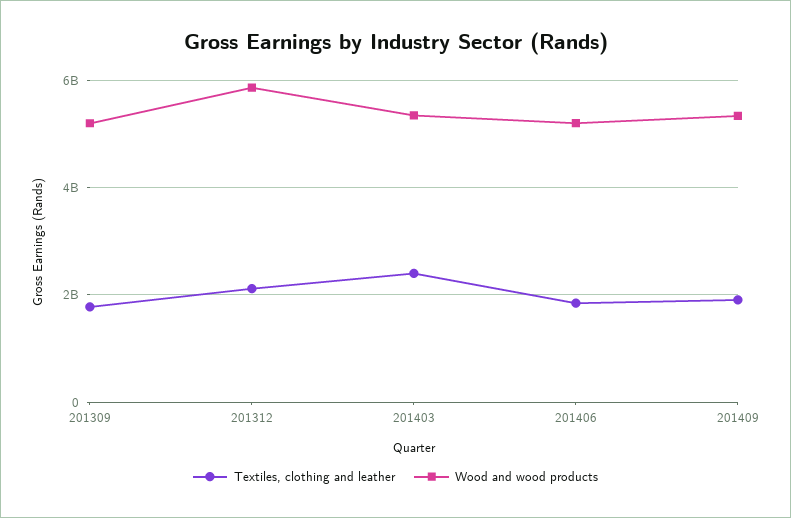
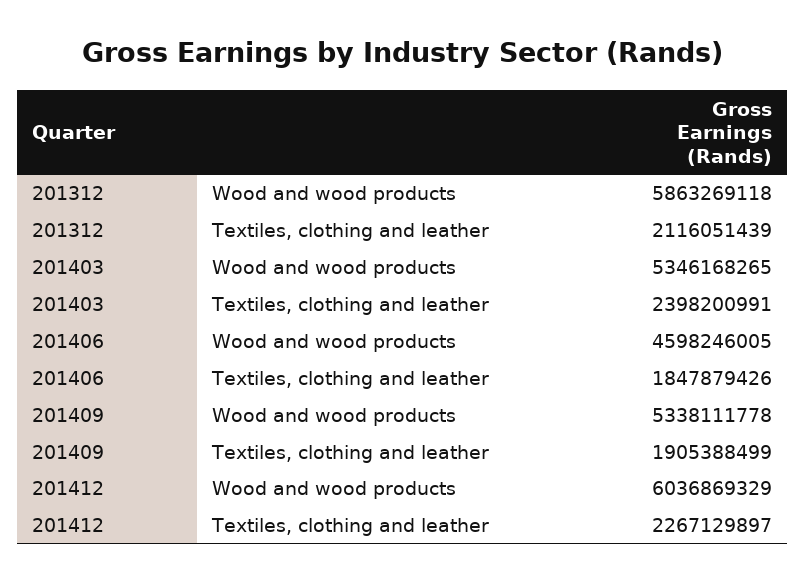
Textiles, clothing and leather, 201309: 1800000000 -> none
Wood and wood products, 201309: 5200000000 -> none
Wood and wood products, 201406: 5200000000 -> 4598246005
Wood and wood products, 201412: none -> 6036869329
Textiles, clothing and leather, 201412: none -> 2267129897

